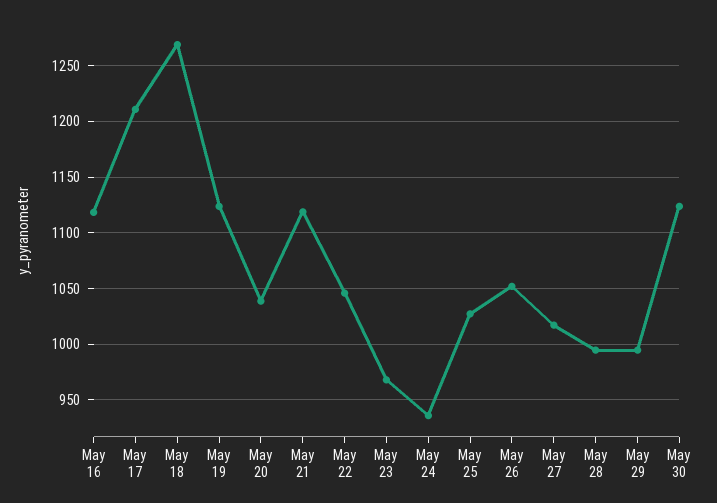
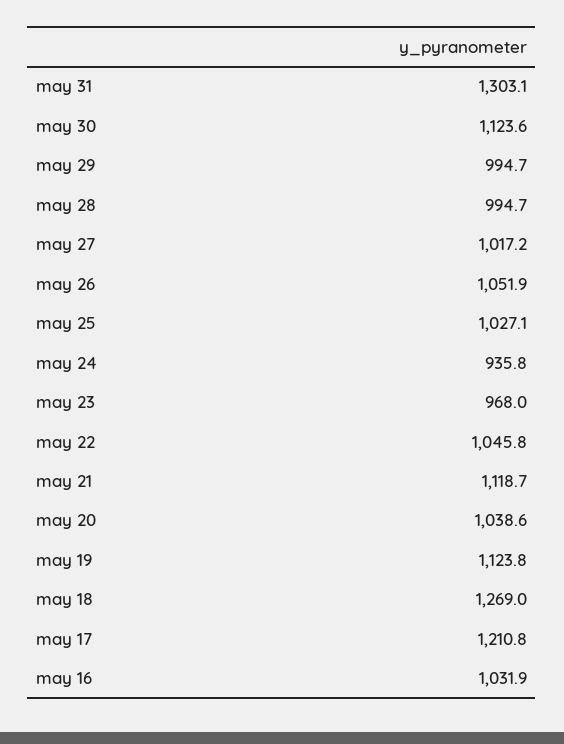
May 16: 1120 -> 1031.9
may 31: none -> 1303.1

